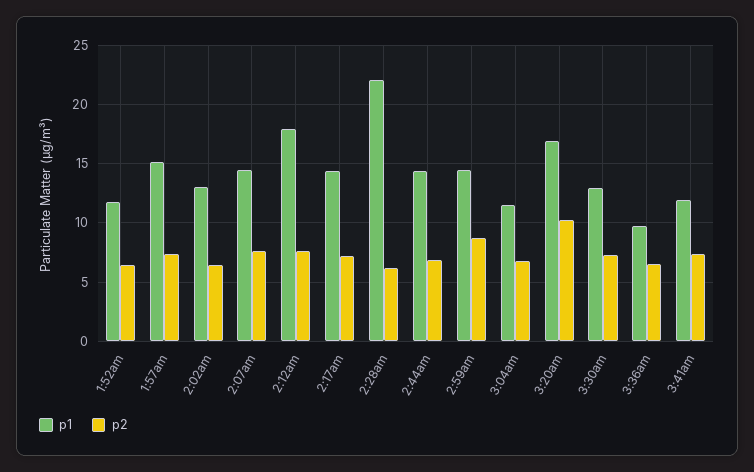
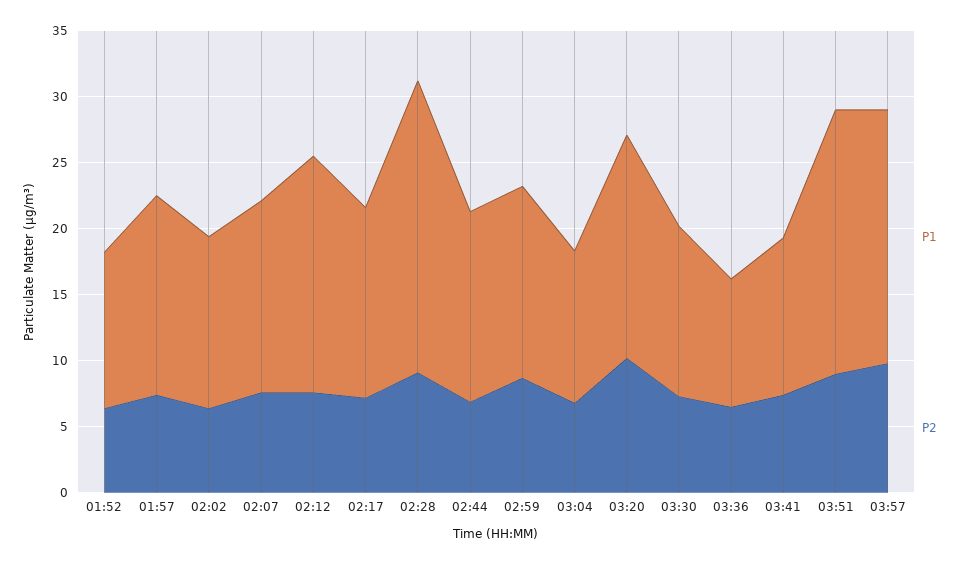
p2, 2:28am: 6 -> 9
p1, 03:51: none -> 20
p2, 03:51: none -> 9
p1, 03:57: none -> 19
p2, 03:57: none -> 10

